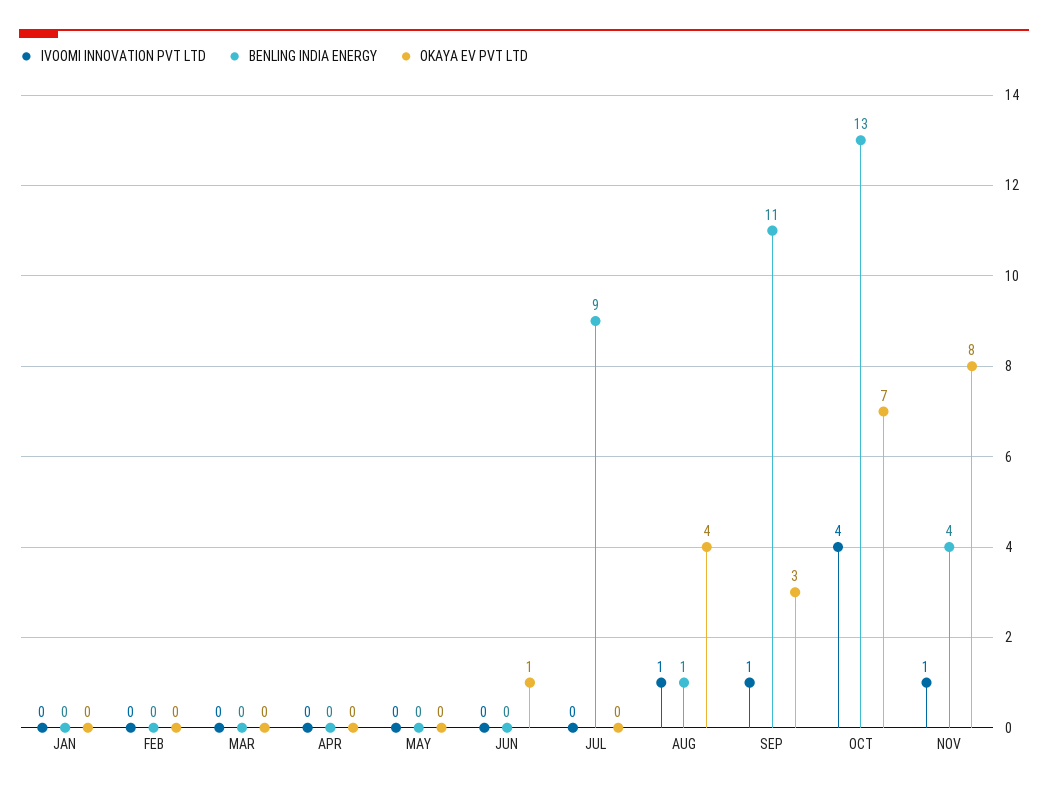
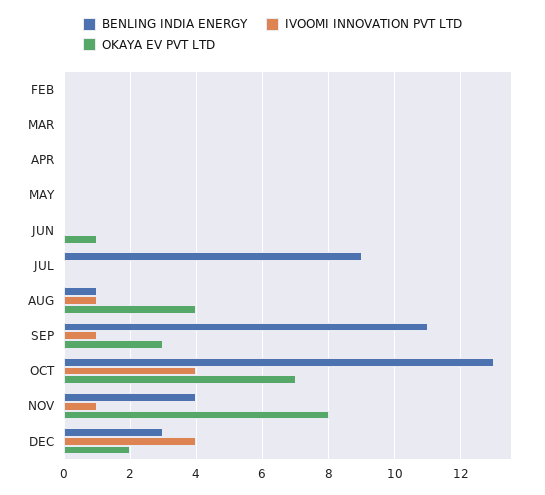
IVOOMI INNOVATION PVT LTD, JAN: 0 -> none
BENLING INDIA ENERGY, JAN: 0 -> none
OKAYA EV PVT LTD, JAN: 0 -> none
BENLING INDIA ENERGY, DEC: none -> 3
IVOOMI INNOVATION PVT LTD, DEC: none -> 4
OKAYA EV PVT LTD, DEC: none -> 2

